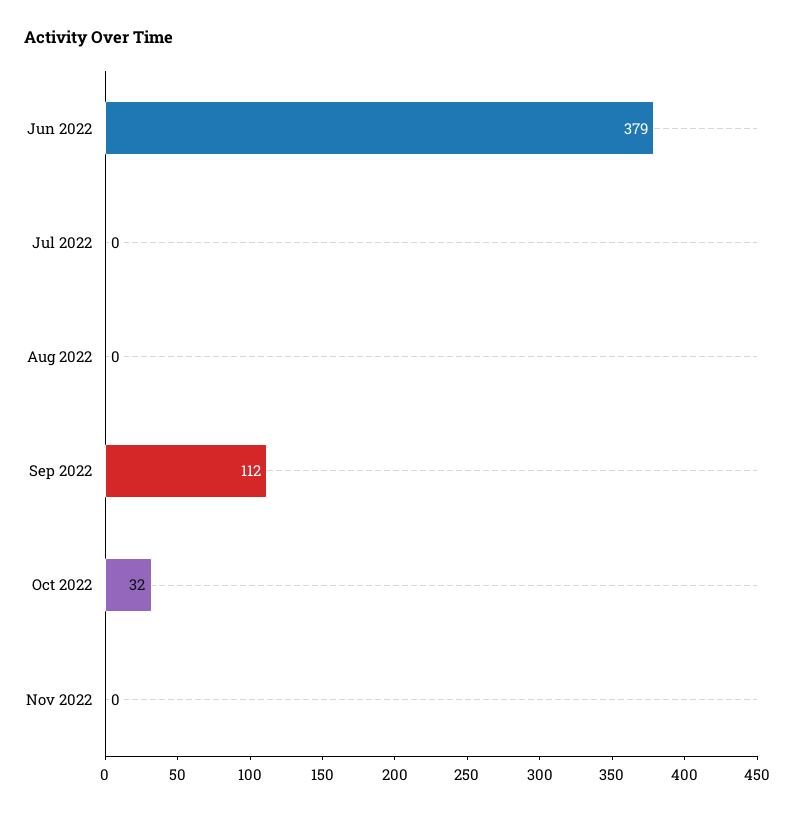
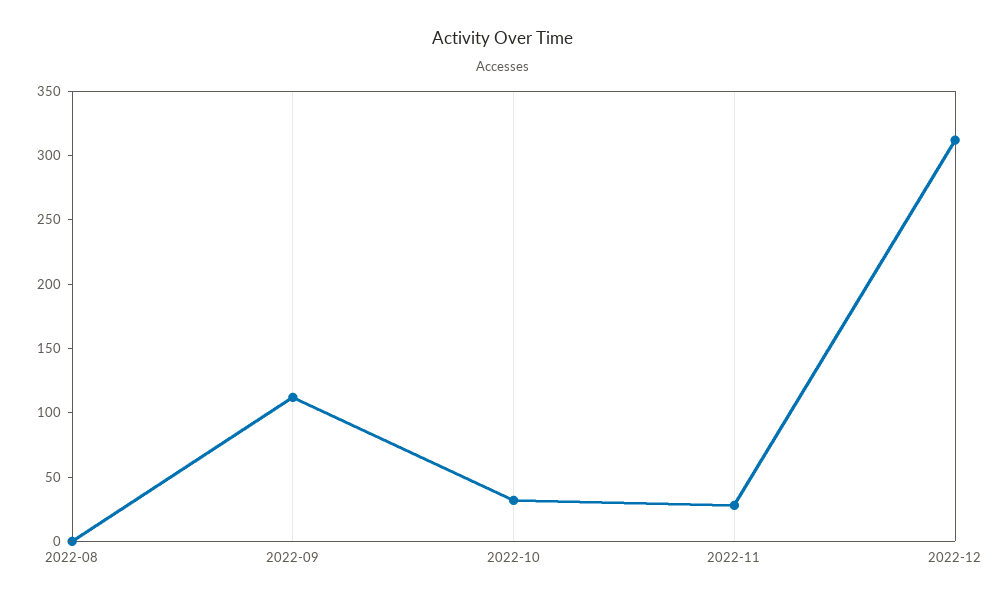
Jun 2022: 379 -> none
Jul 2022: 0 -> none
Nov 2022: 0 -> 30
2022-12: none -> 310

